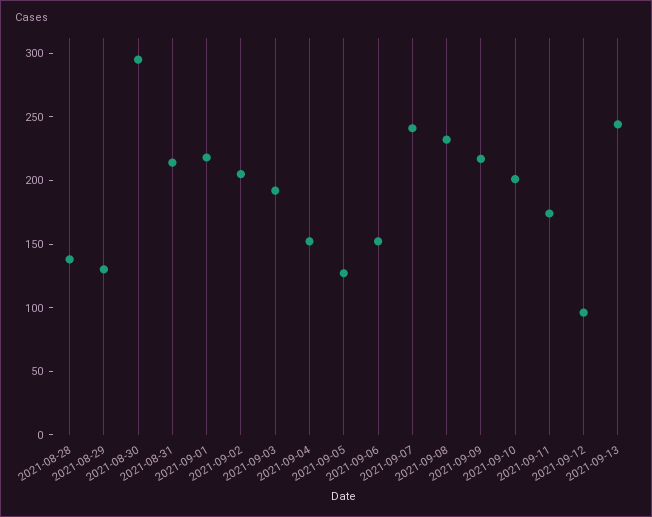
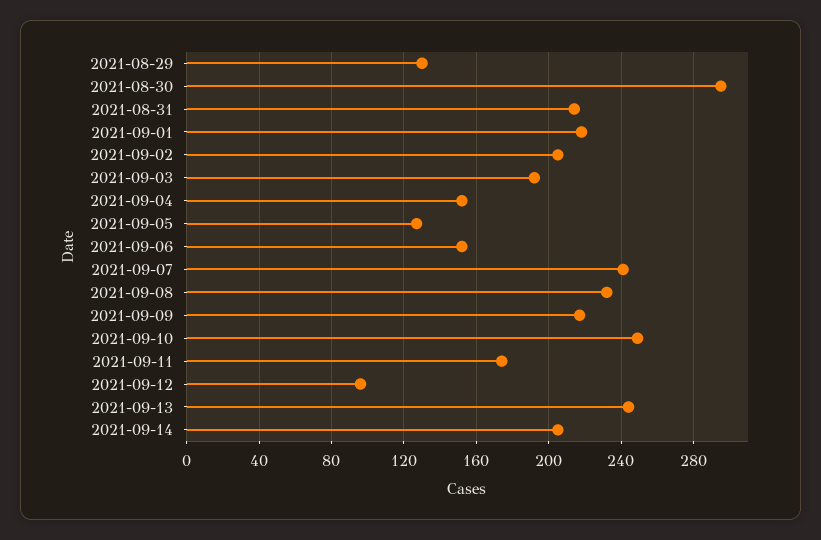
2021-08-28: 140 -> none
2021-09-10: 200 -> 250
2021-09-14: none -> 205

